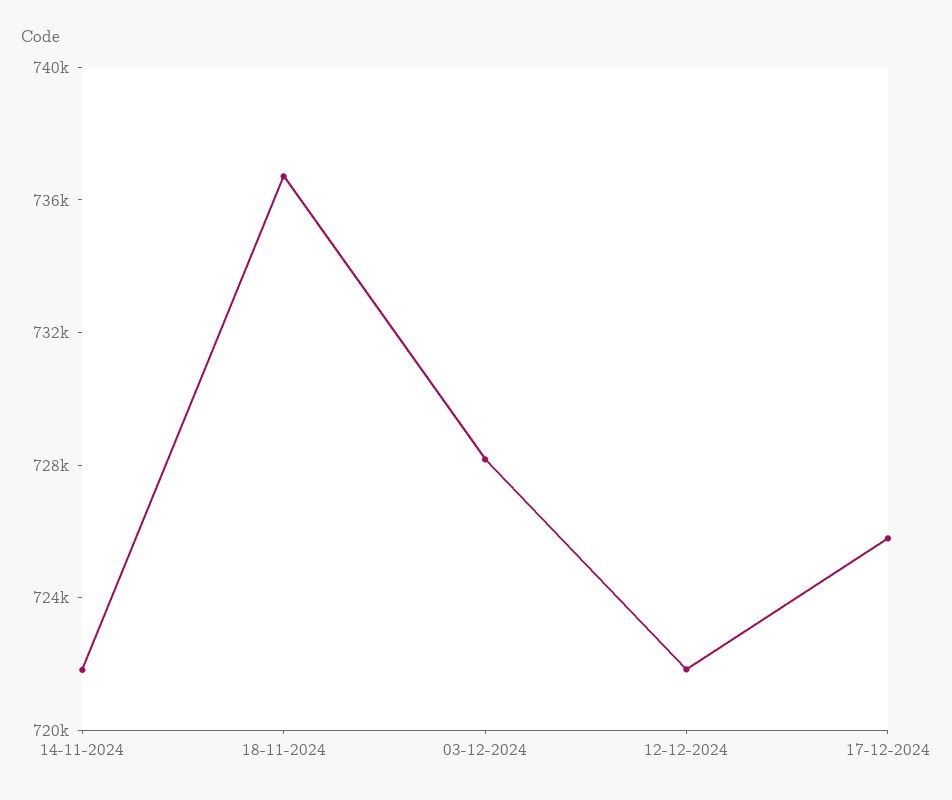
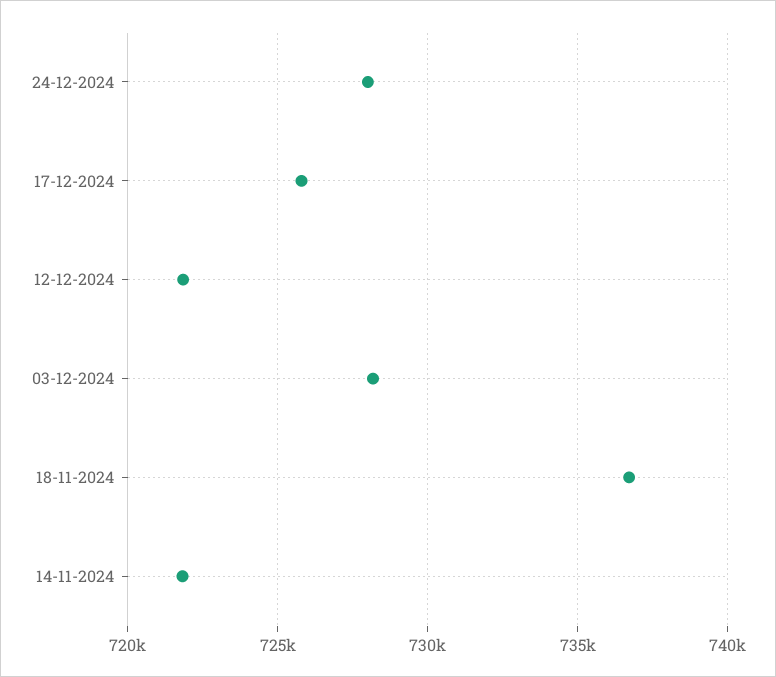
24-12-2024: none -> 728000

